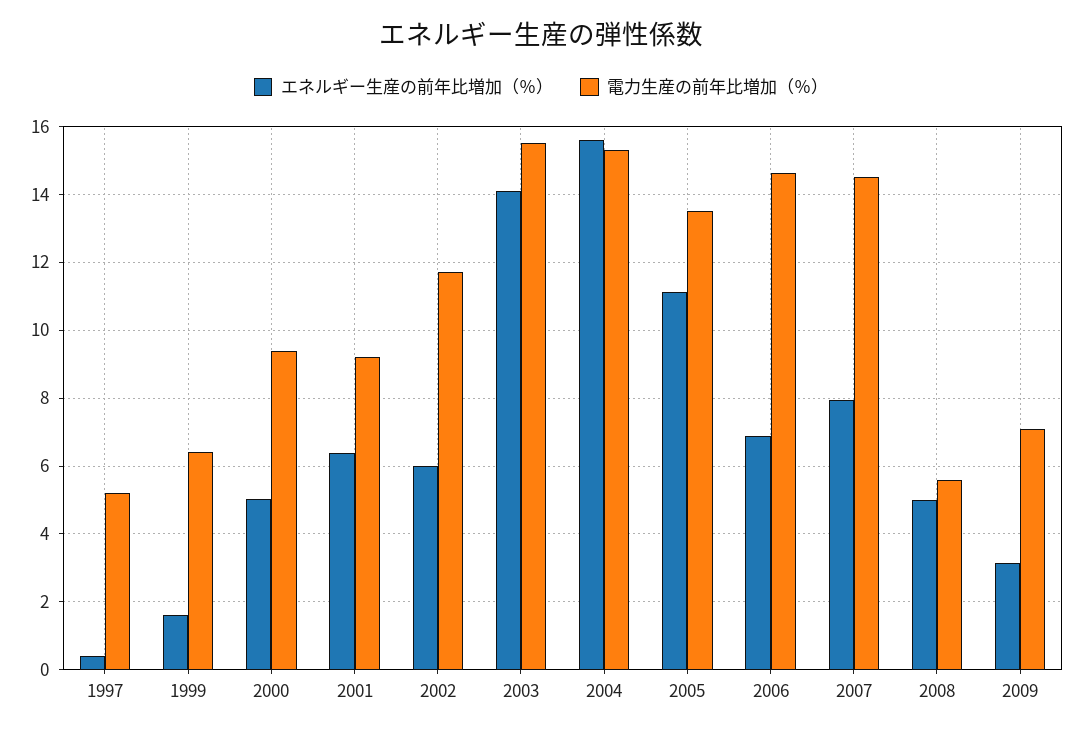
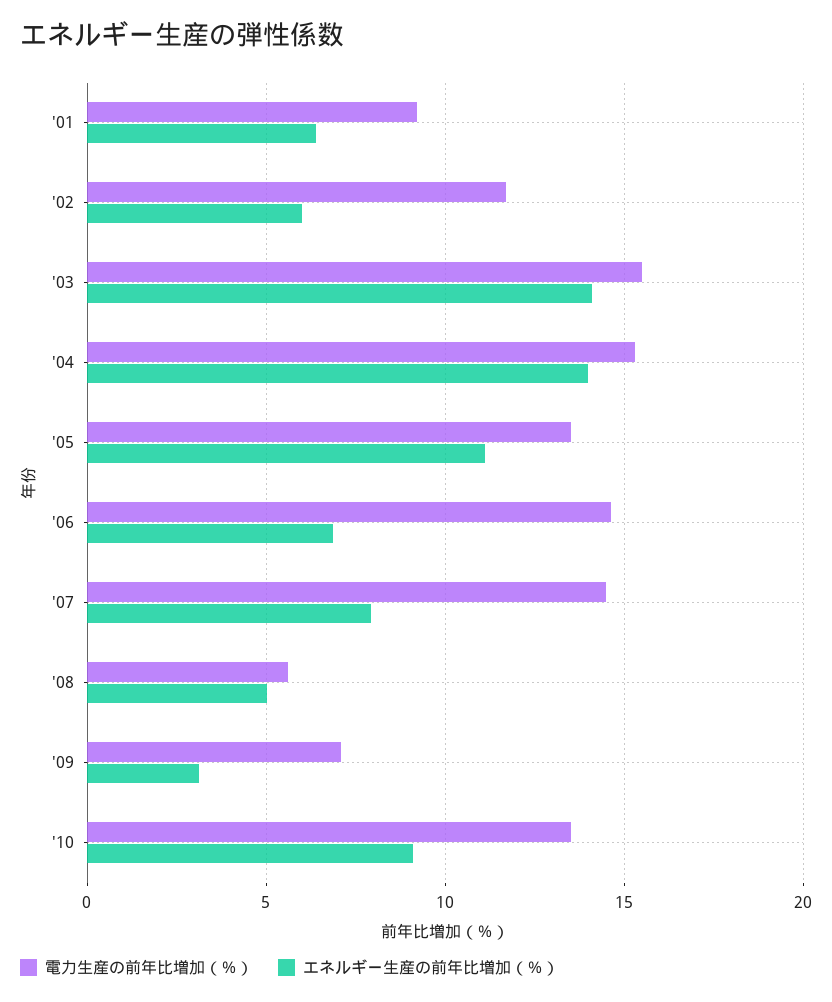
エネルギー生産の前年比増加（％）, 1997: 0.4 -> none
電力生産の前年比増加（％）, 1997: 5.2 -> none
エネルギー生産の前年比増加（％）, 1999: 1.6 -> none
電力生産の前年比増加（％）, 1999: 6.4 -> none
エネルギー生産の前年比増加（％）, 2000: 5 -> none
電力生産の前年比増加（％）, 2000: 9.4 -> none
エネルギー生産の前年比増加（％）, 2004: 15.6 -> 14
電力生産の前年比増加（％）, '10: none -> 13.5
エネルギー生産の前年比増加（％）, '10: none -> 9

